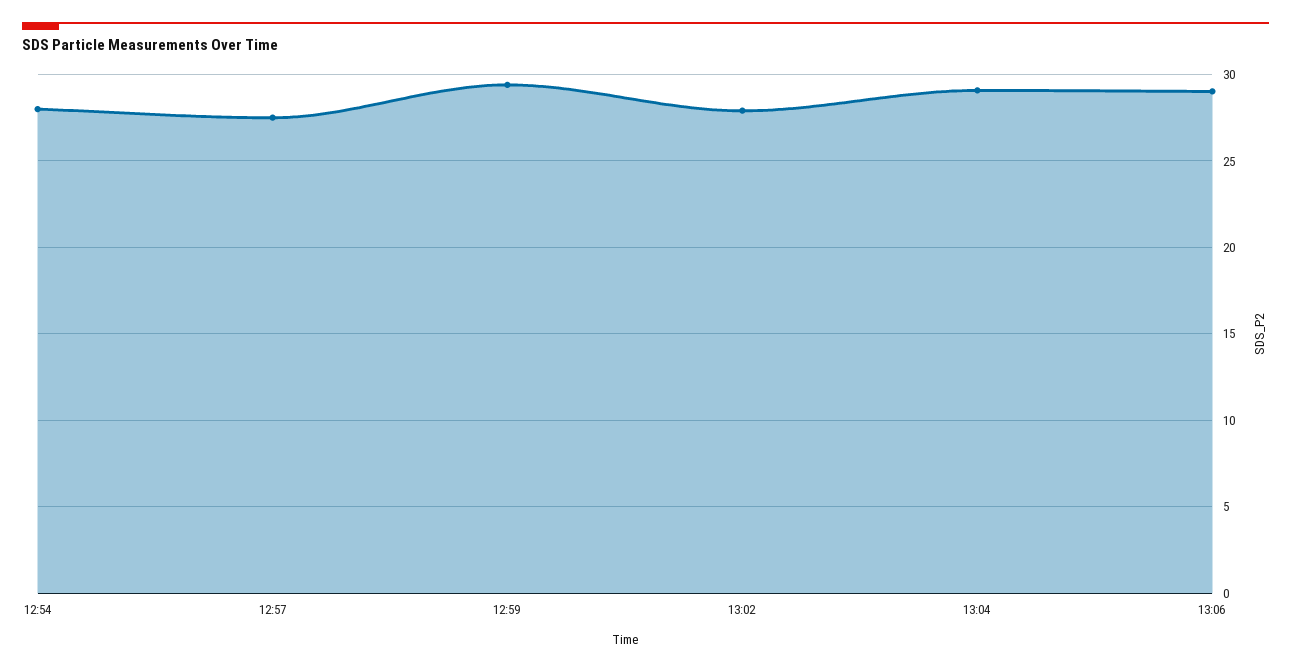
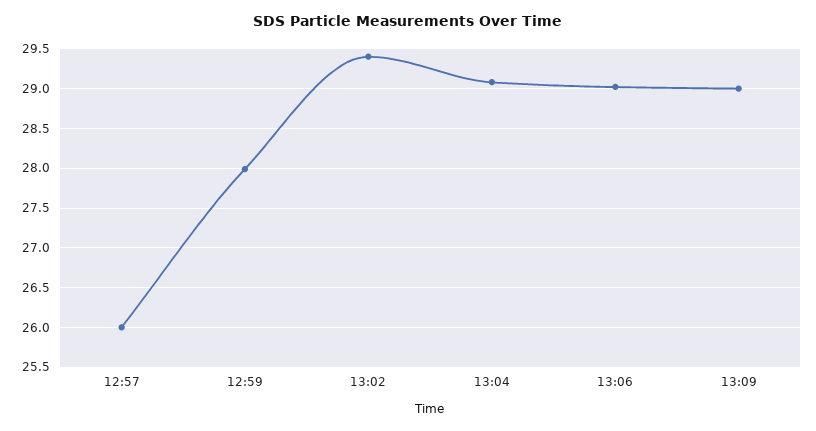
12:54: 28 -> none
12:57: 27.5 -> 26
12:59: 29.5 -> 28
13:02: 28 -> 29.4
13:09: none -> 29

